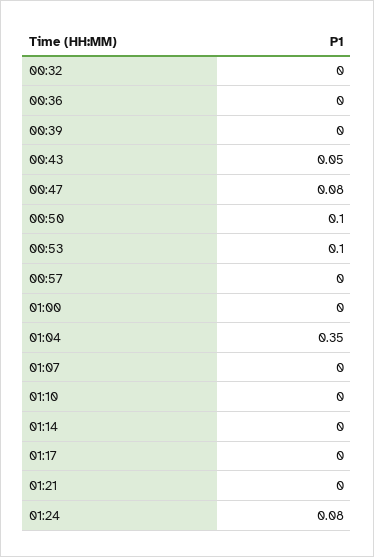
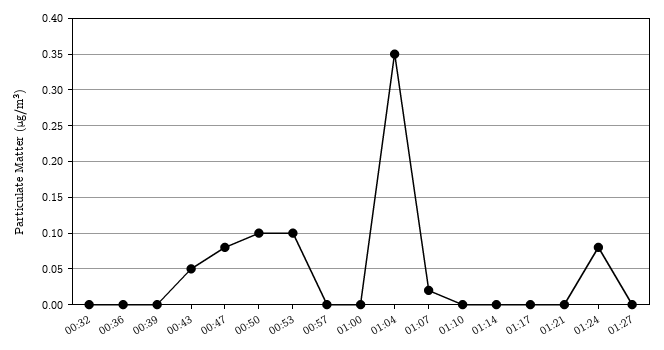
01:07: 0 -> 0.02
01:27: none -> 0

